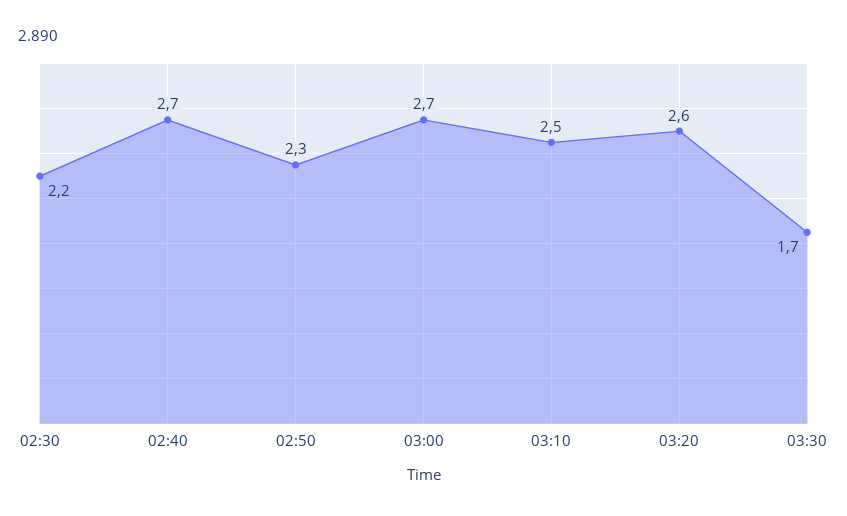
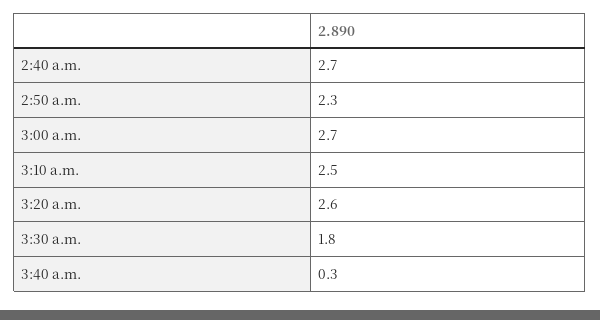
02:30: 2.2 -> none
03:30: 1.7 -> 1.8
3:40 a.m.: none -> 0.3

